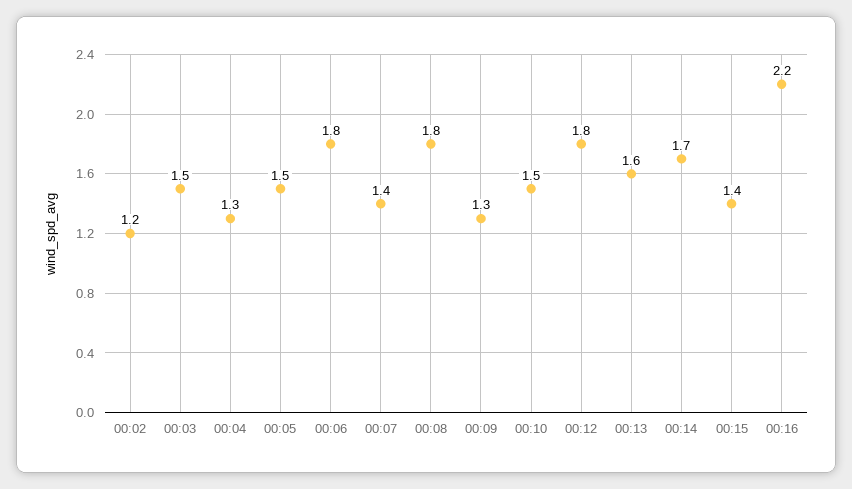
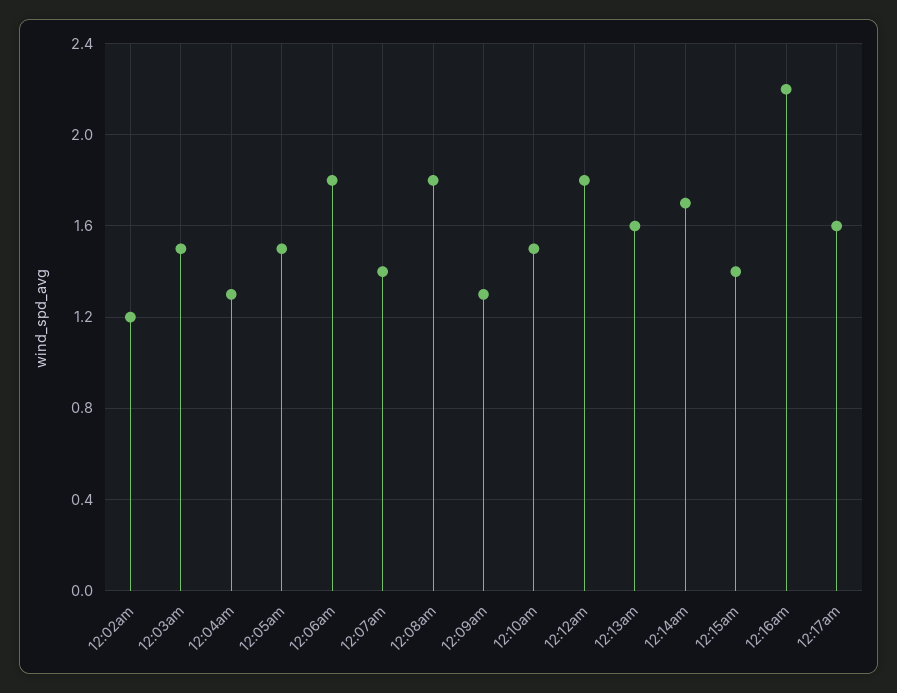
12:17am: none -> 1.6

